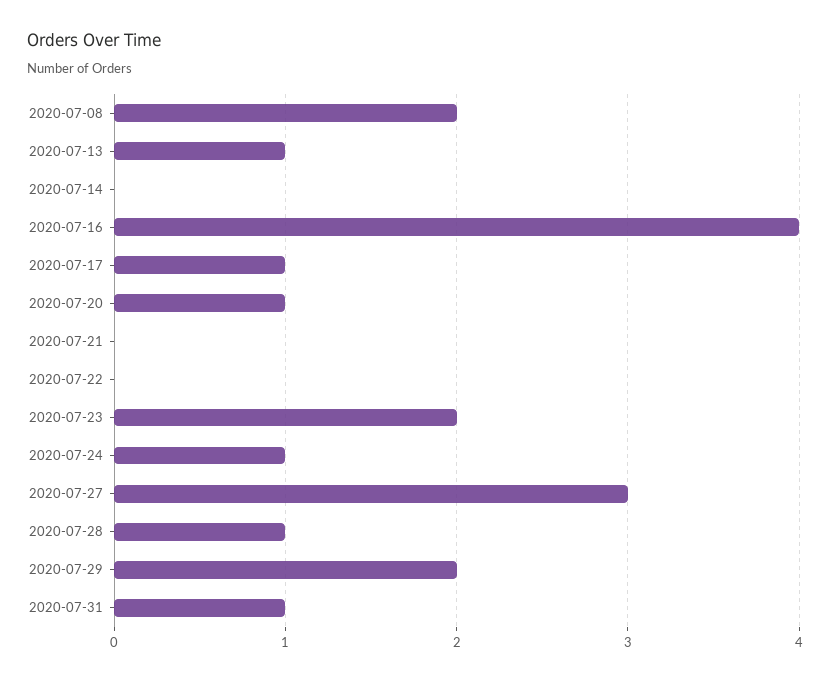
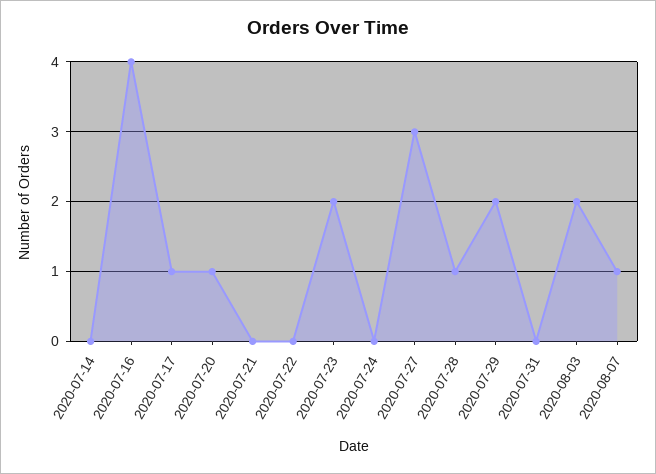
2020-07-08: 2 -> none
2020-07-13: 1 -> none
2020-07-24: 1 -> 0
2020-07-31: 1 -> 0
2020-08-03: none -> 2
2020-08-07: none -> 1

